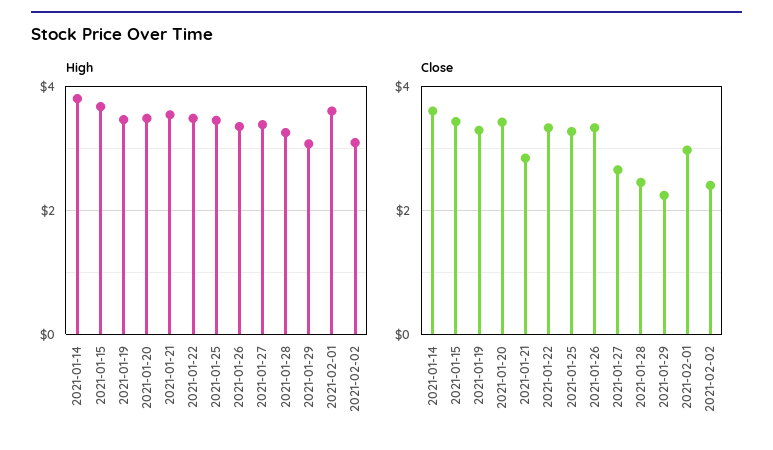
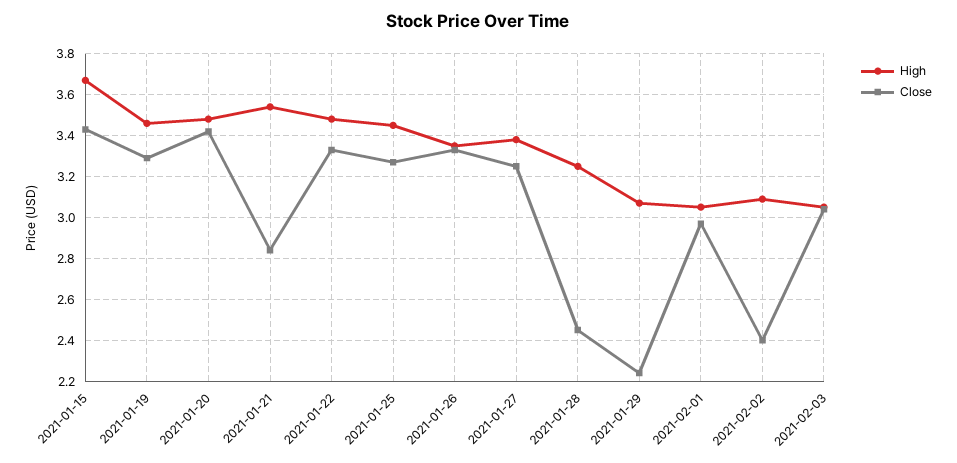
High, 2021-01-14: 3.8 -> none
High, 2021-02-01: 3.6 -> 3.05
Close, 2021-01-14: 3.6 -> none
Close, 2021-01-27: 2.6 -> 3.25
High, 2021-02-03: none -> 3.05
Close, 2021-02-03: none -> 3.05

